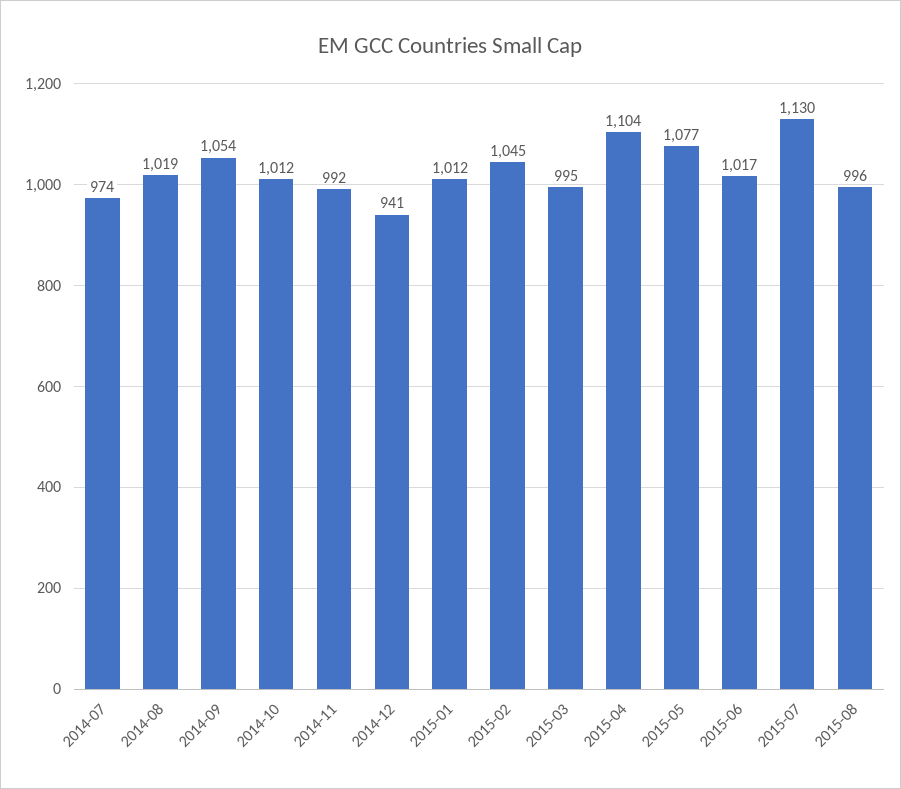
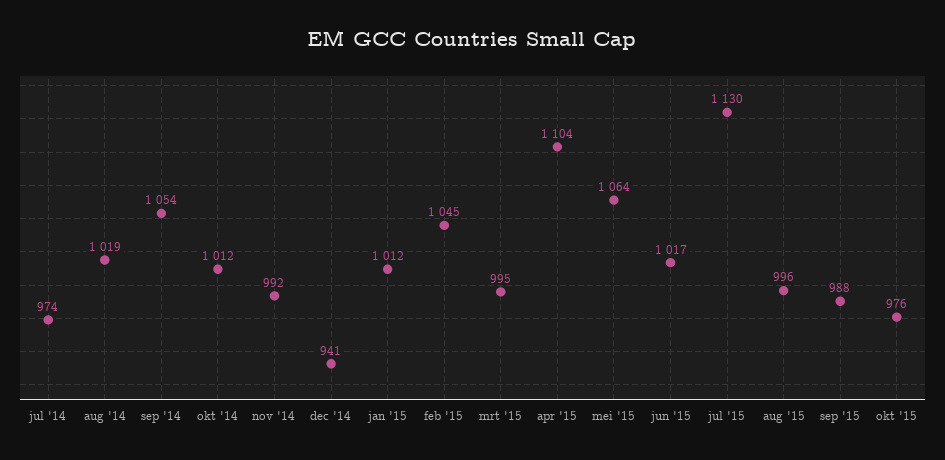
2015-05: 1077 -> 1064
sep '15: none -> 988
okt '15: none -> 976

